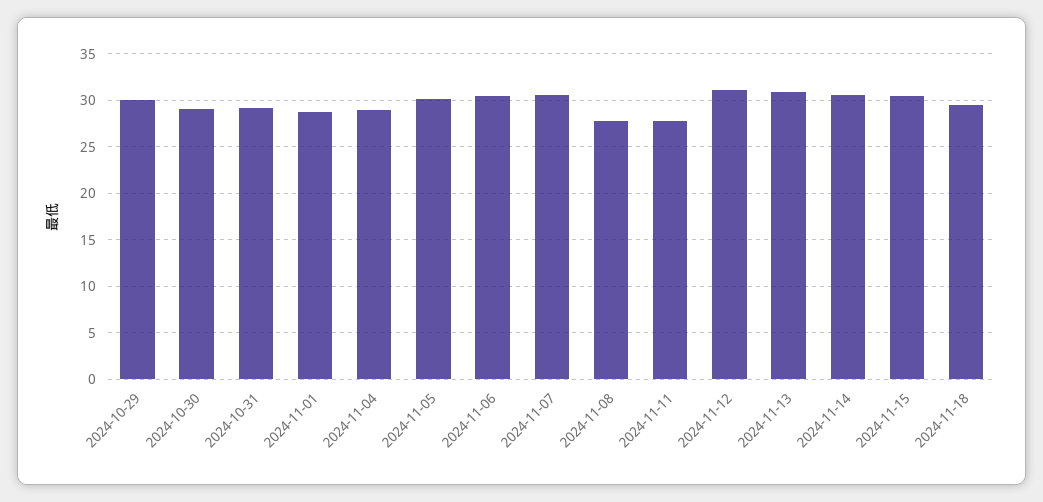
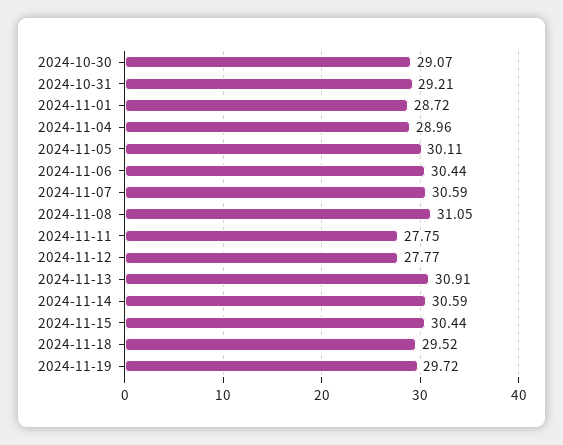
2024-10-29: 30 -> none
2024-11-08: 28 -> 31.05
2024-11-12: 31 -> 27.77
2024-11-19: none -> 29.72

